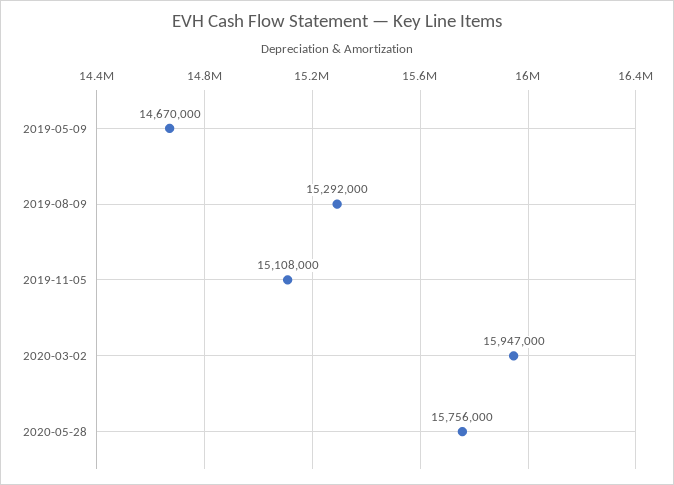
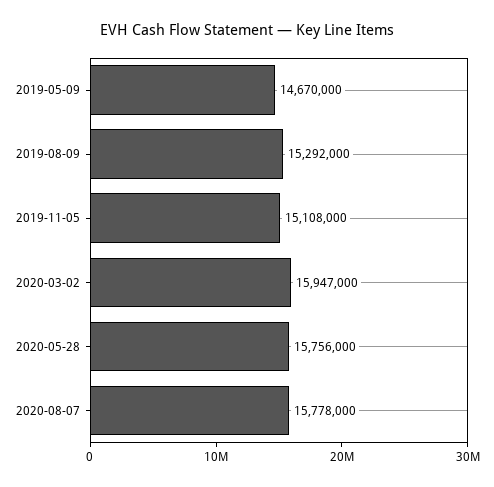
2020-08-07: none -> 15778000

